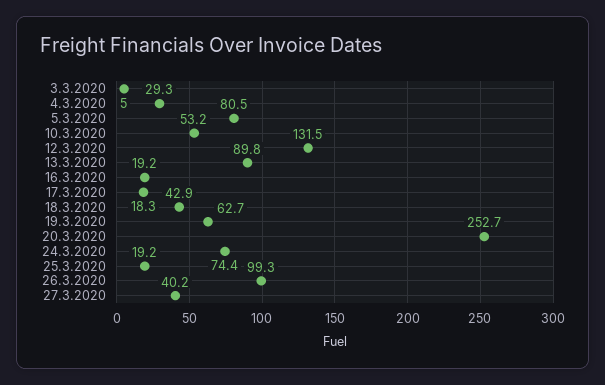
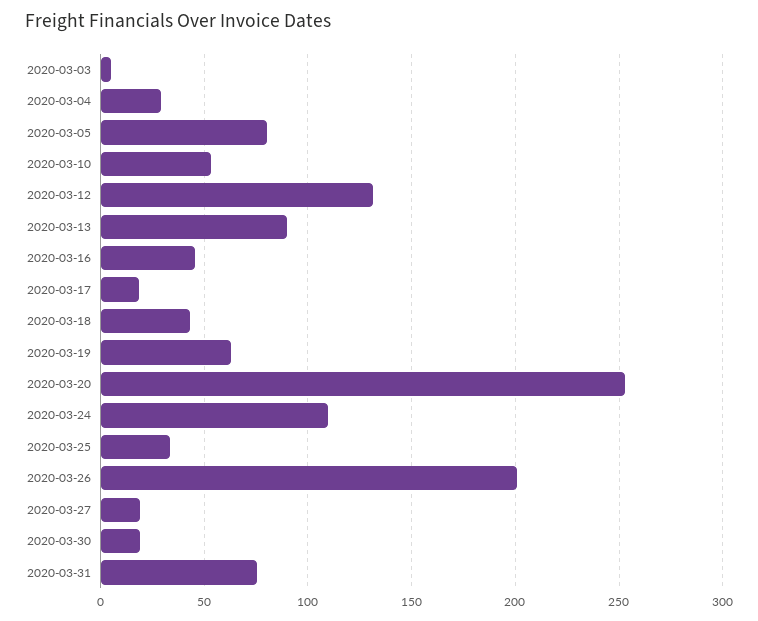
16.3.2020: 19.2 -> 45
24.3.2020: 74.4 -> 110
25.3.2020: 19.2 -> 35
26.3.2020: 99.3 -> 200
27.3.2020: 40.2 -> 20
2020-03-30: none -> 20
2020-03-31: none -> 75

